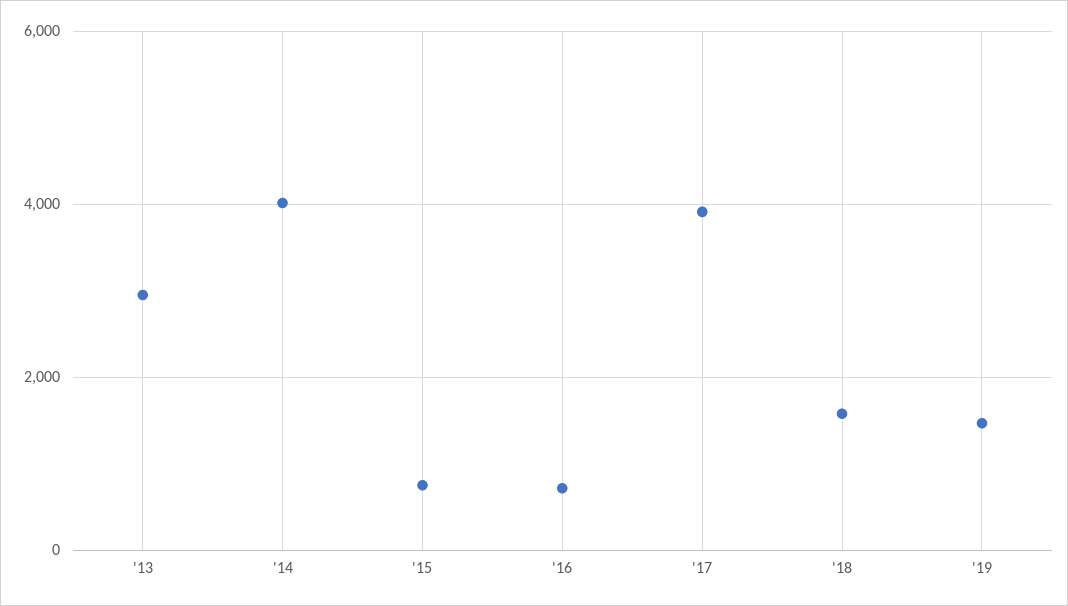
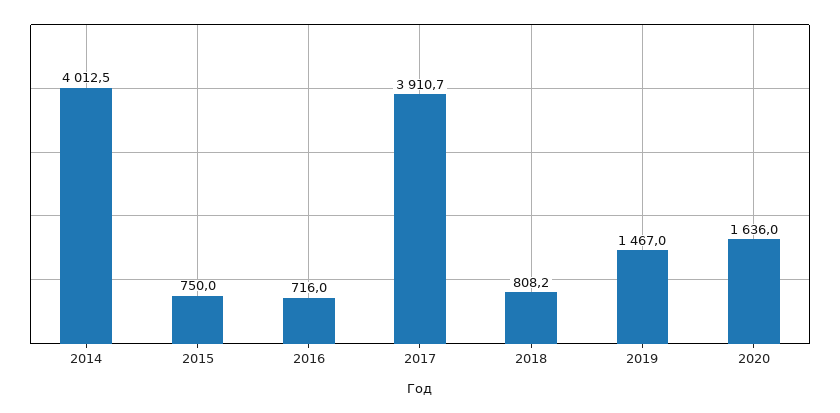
'13: 3000 -> none
'18: 1600 -> 808.2
2020: none -> 1636

